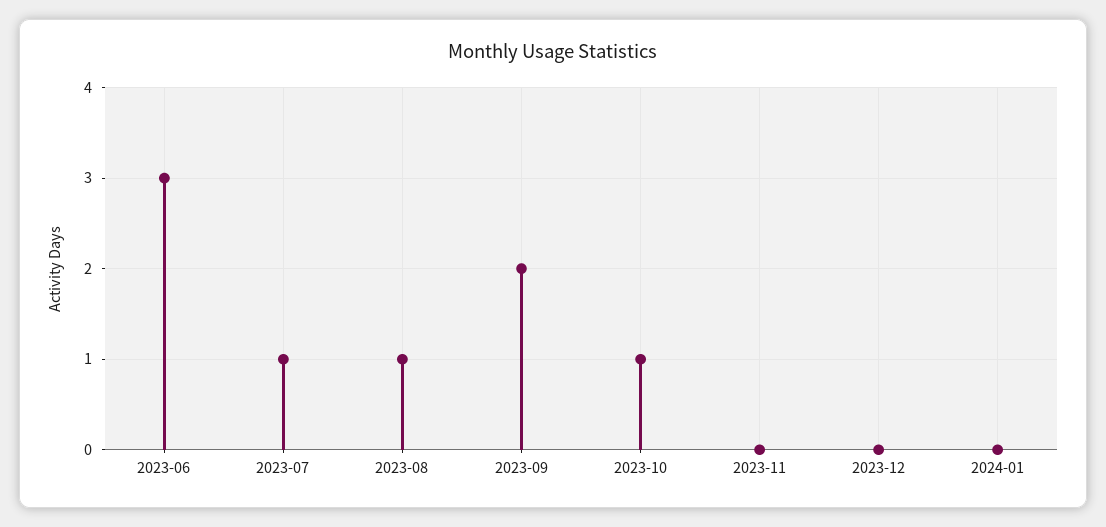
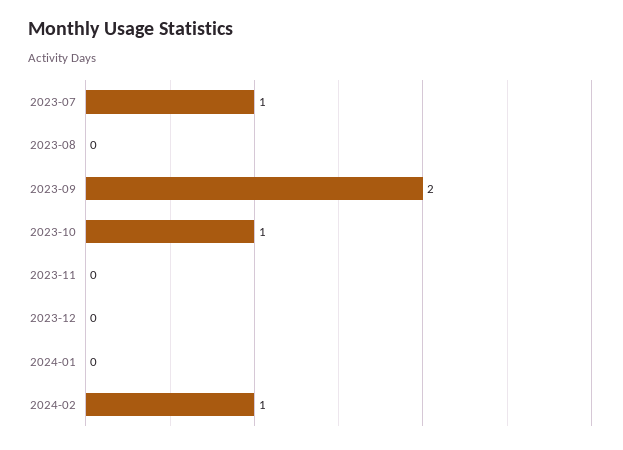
2023-06: 3 -> none
2023-08: 1 -> 0
2024-02: none -> 1

